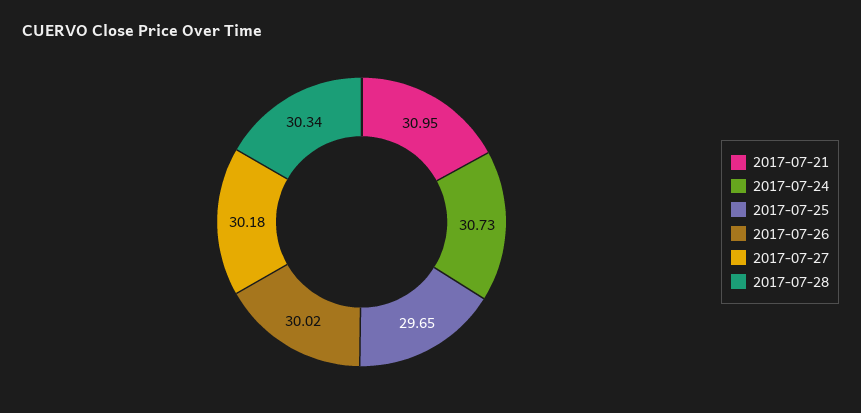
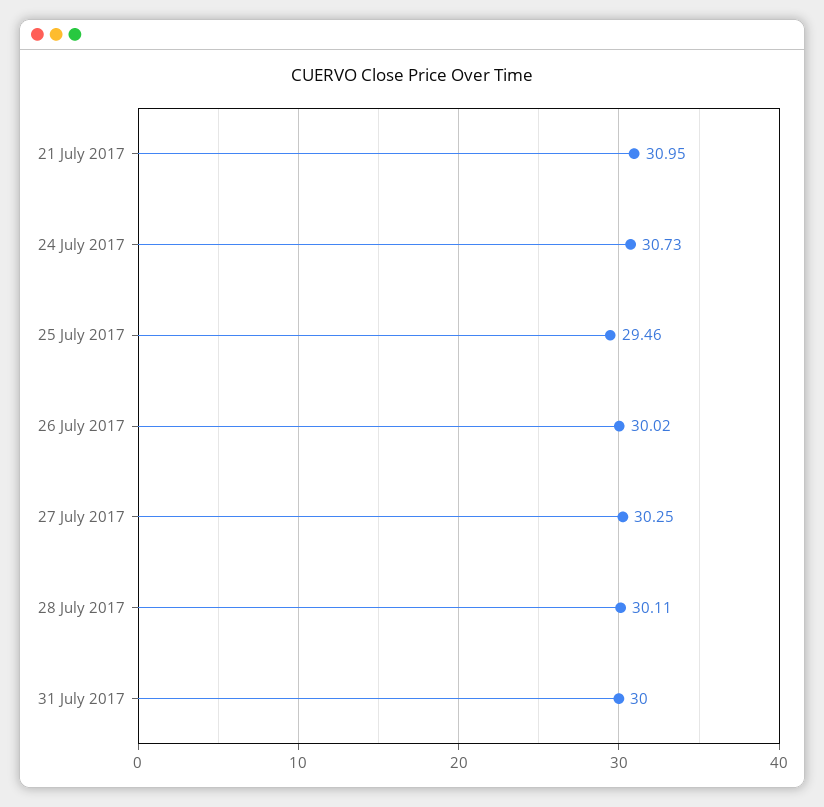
2017-07-25: 29.65 -> 29.46
2017-07-27: 30.18 -> 30.25
2017-07-28: 30.34 -> 30.11
31 July 2017: none -> 30

